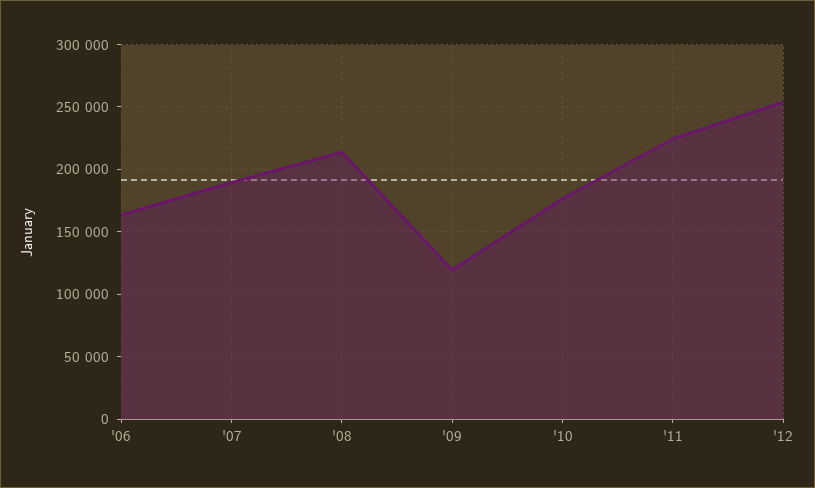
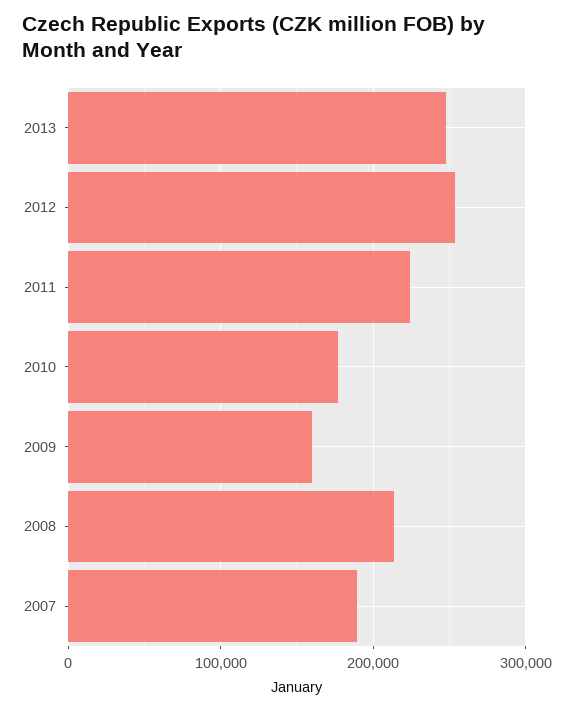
'06: 165000 -> none
'09: 120000 -> 160000
2013: none -> 250000

